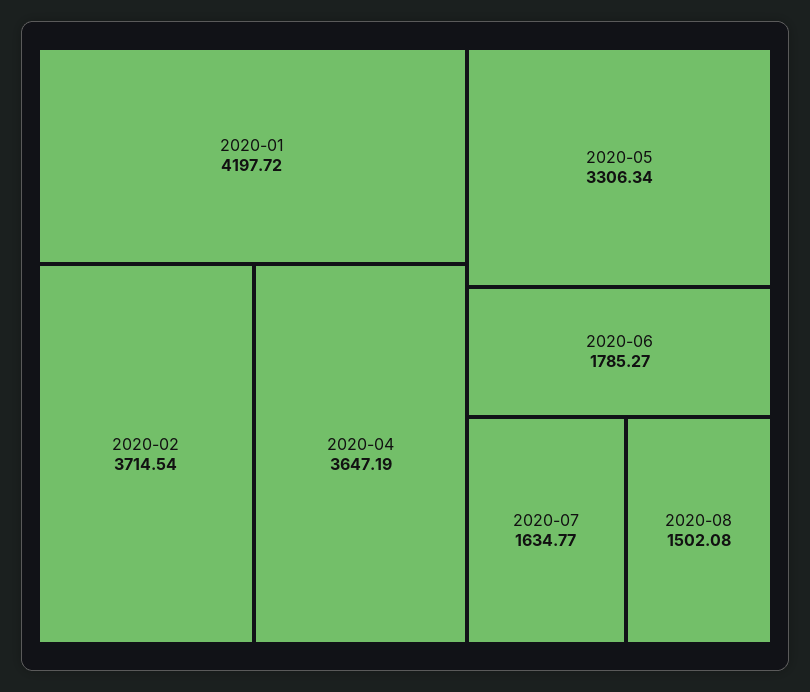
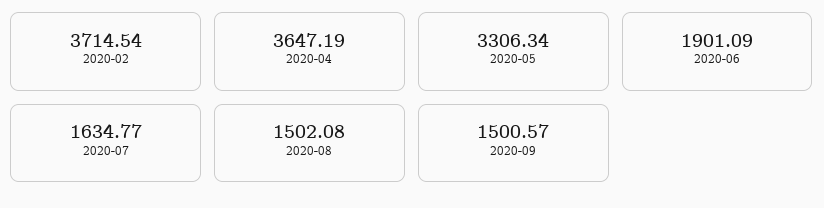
2020-01: 4197.72 -> none
2020-06: 1785.27 -> 1901.09
2020-09: none -> 1500.57

